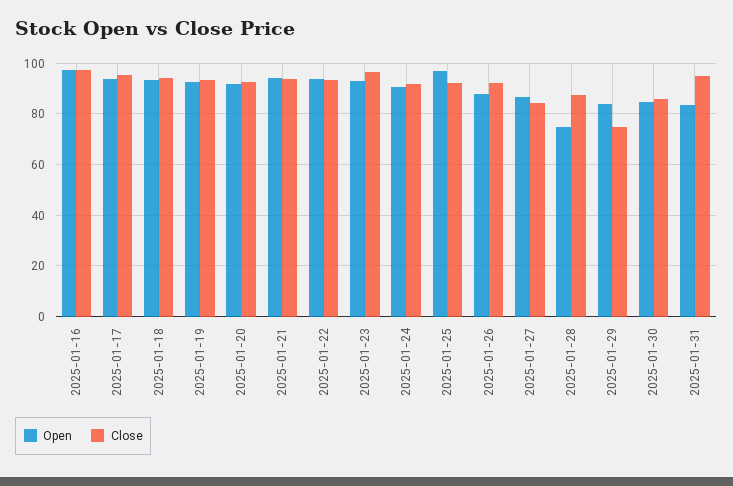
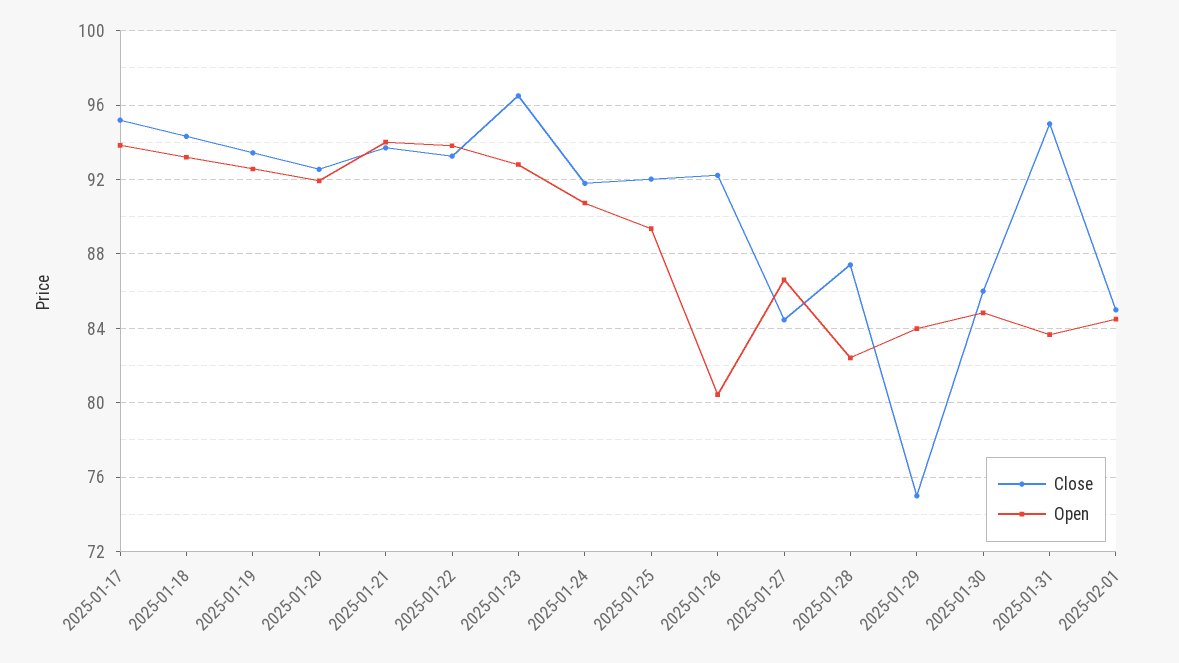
Open, 2025-01-16: 97.5 -> none
Close, 2025-01-16: 97.5 -> none
Open, 2025-01-25: 97.5 -> 89.5
Open, 2025-01-26: 87.5 -> 80.5
Open, 2025-01-28: 75 -> 82.5
Close, 2025-02-01: none -> 85
Open, 2025-02-01: none -> 84.5

